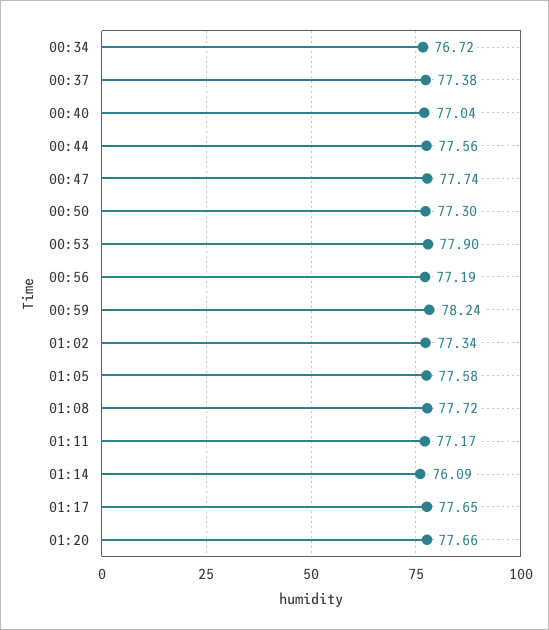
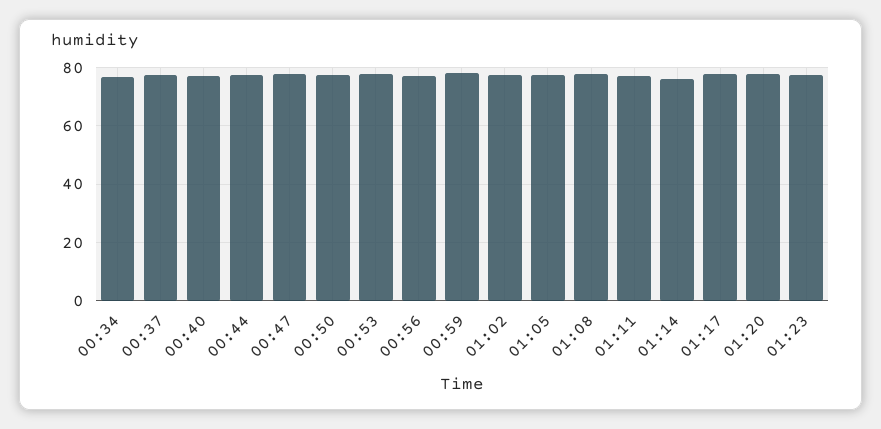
01:23: none -> 77.5

